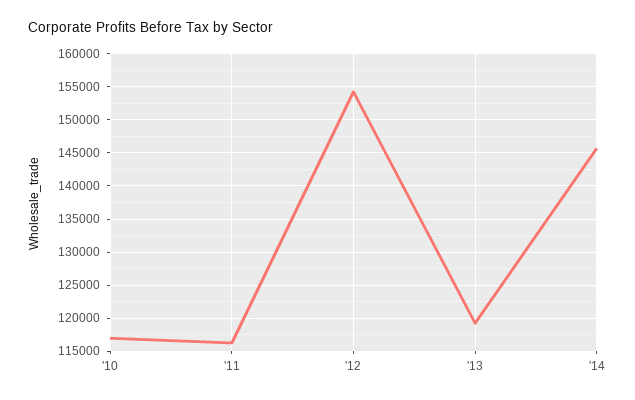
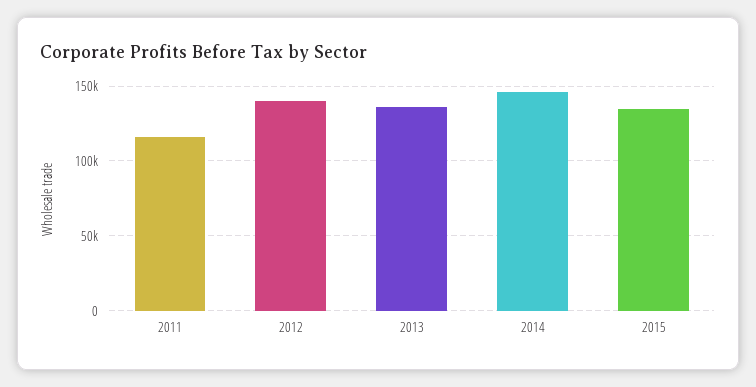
'10: 117000 -> none
'12: 154000 -> 140000
'13: 119000 -> 135000
2015: none -> 135000

